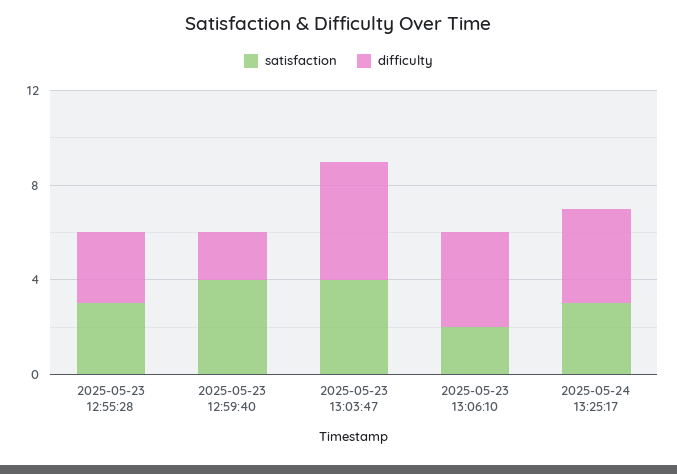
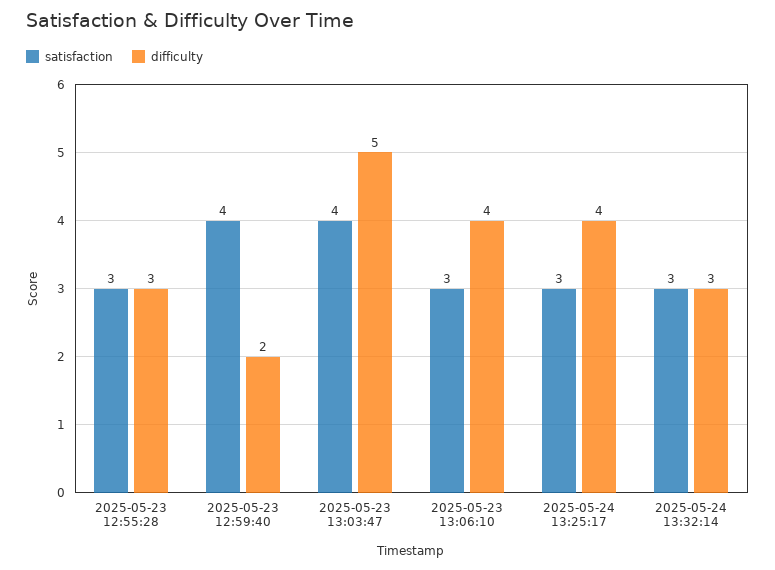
satisfaction, 2025-05-23 13:06:10: 2 -> 3
satisfaction, 2025-05-24 13:32:14: none -> 3
difficulty, 2025-05-24 13:32:14: none -> 3

